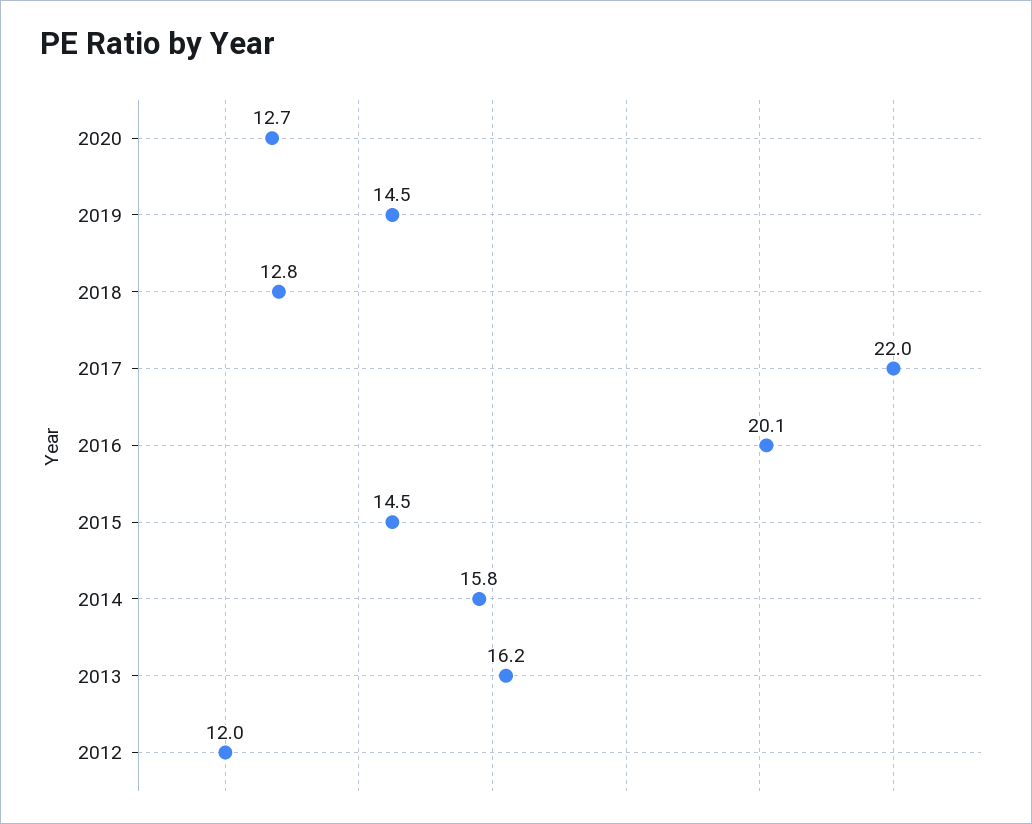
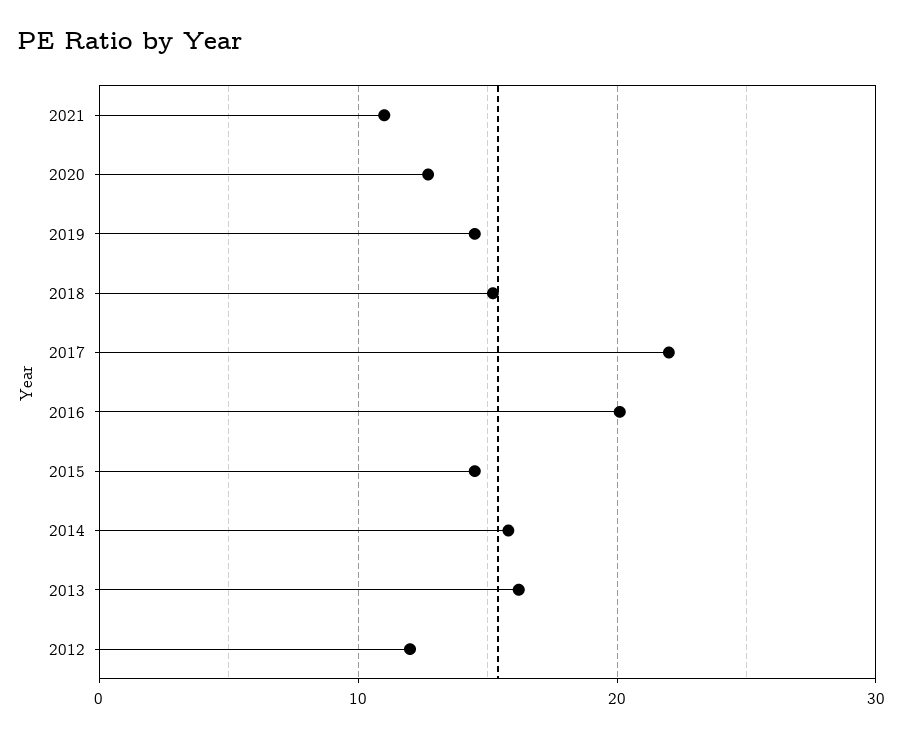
2018: 12.8 -> 15
2021: none -> 11

